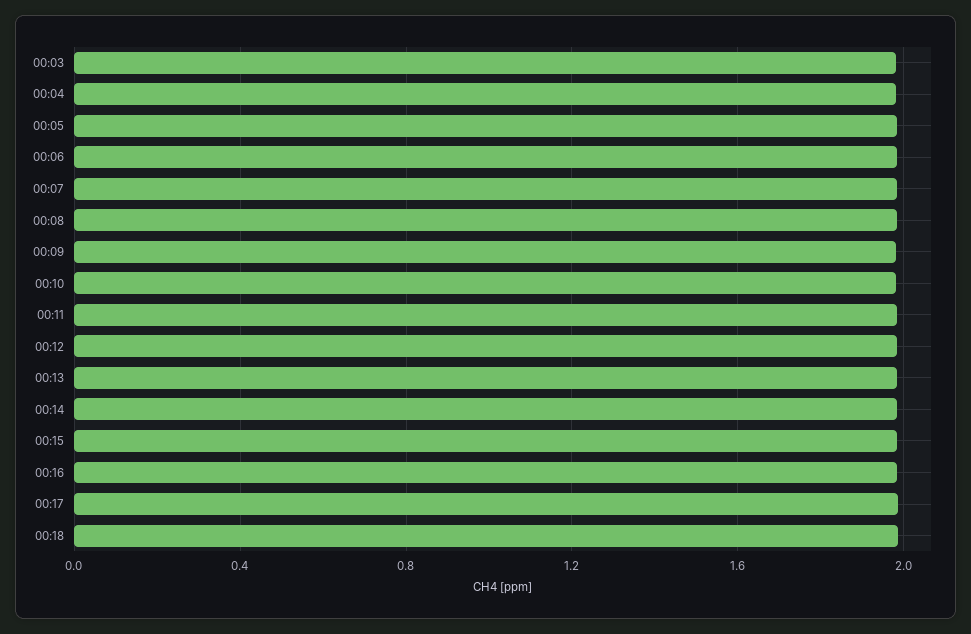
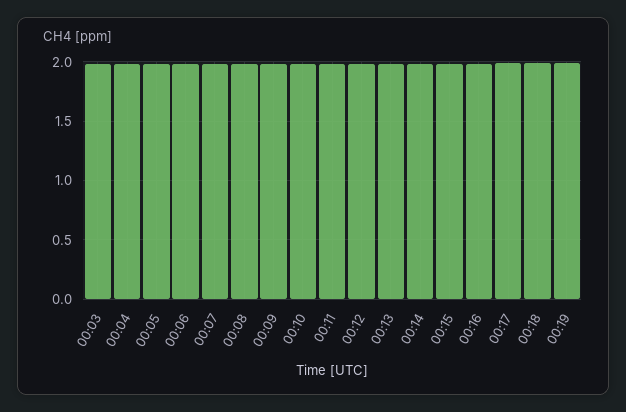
00:19: none -> 2

